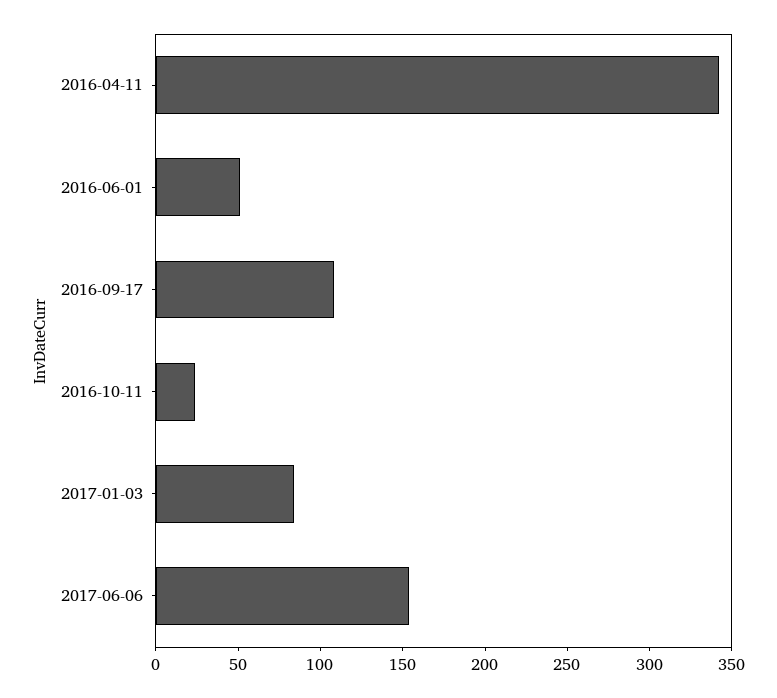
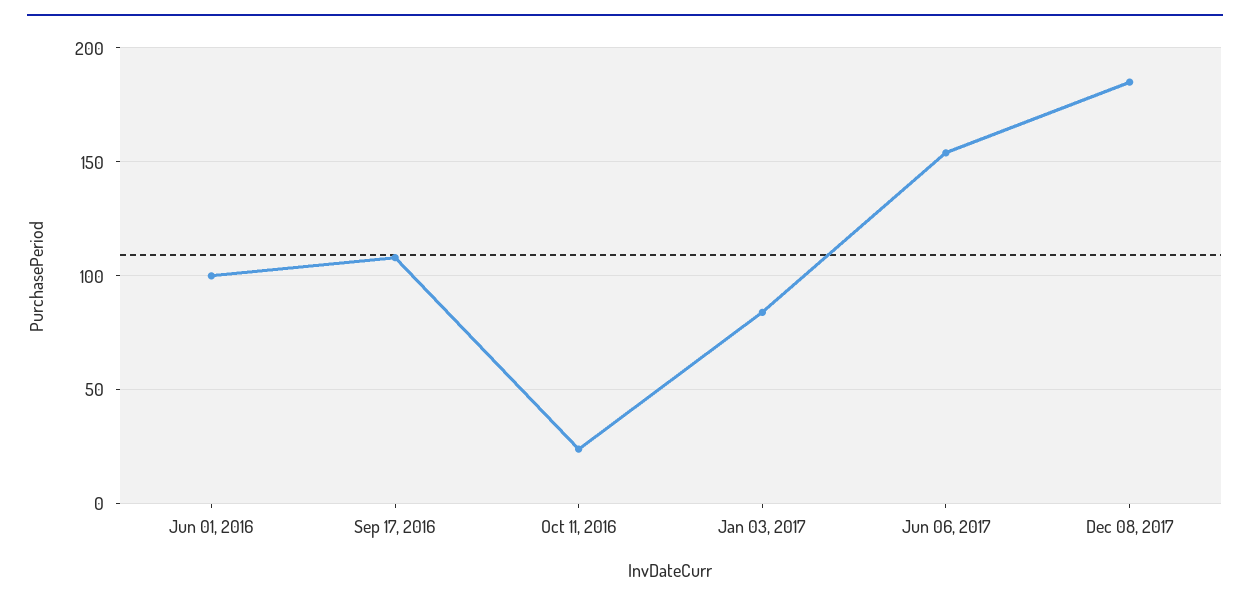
2016-04-11: 340 -> none
2016-06-01: 50 -> 100
Dec 08, 2017: none -> 185

